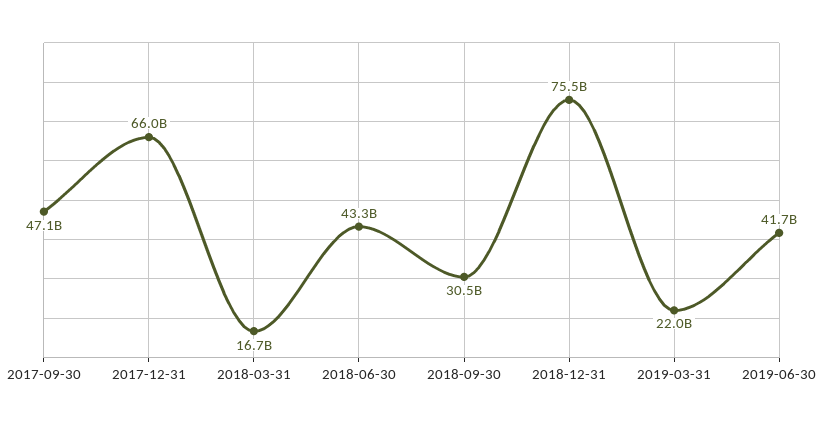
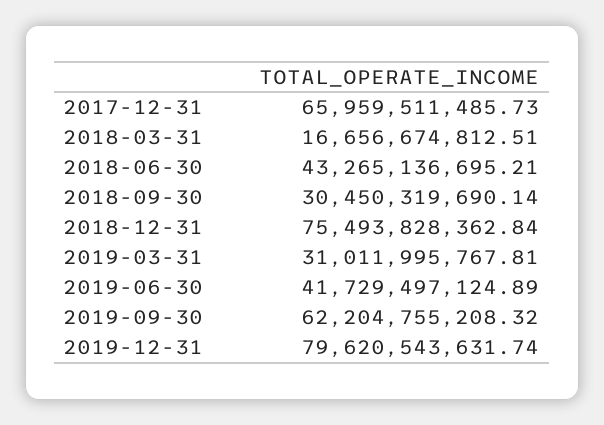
2017-09-30: 47100000000 -> none
2019-03-31: 22000000000 -> 31011995767.81
2019-09-30: none -> 62204755208.32
2019-12-31: none -> 79620543631.74

